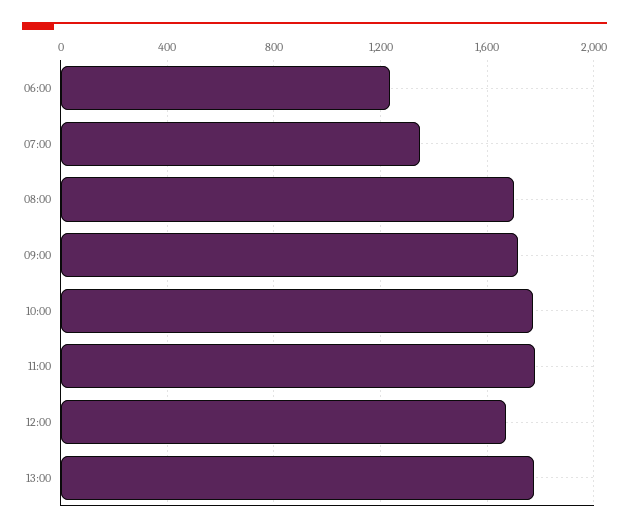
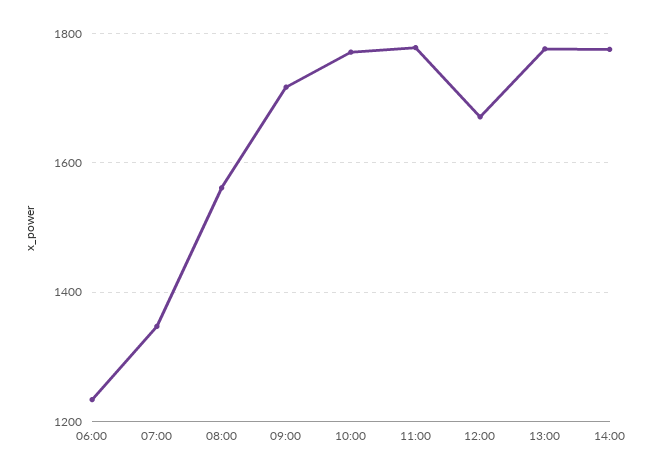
08:00: 1700 -> 1560
14:00: none -> 1780

